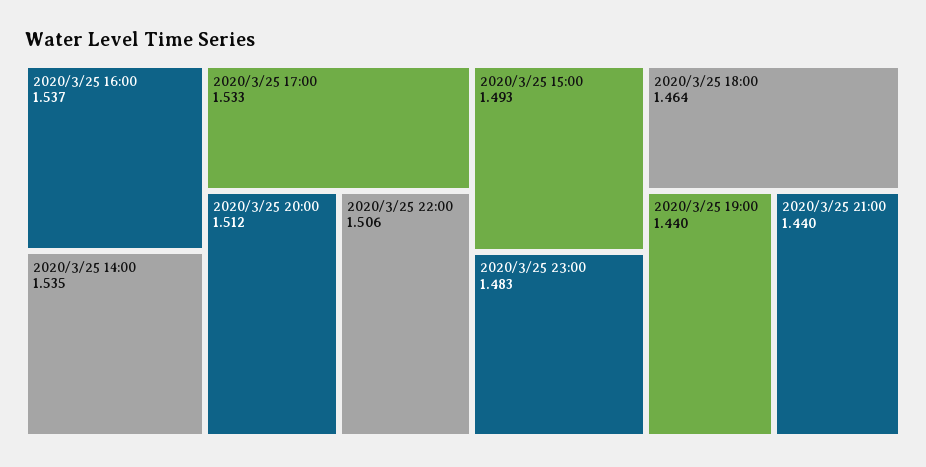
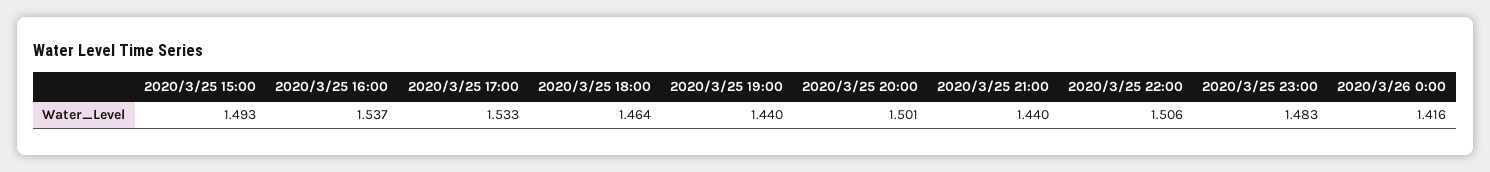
2020/3/25 14:00: 1.535 -> none
2020/3/25 20:00: 1.512 -> 1.501
2020/3/26 0:00: none -> 1.416

